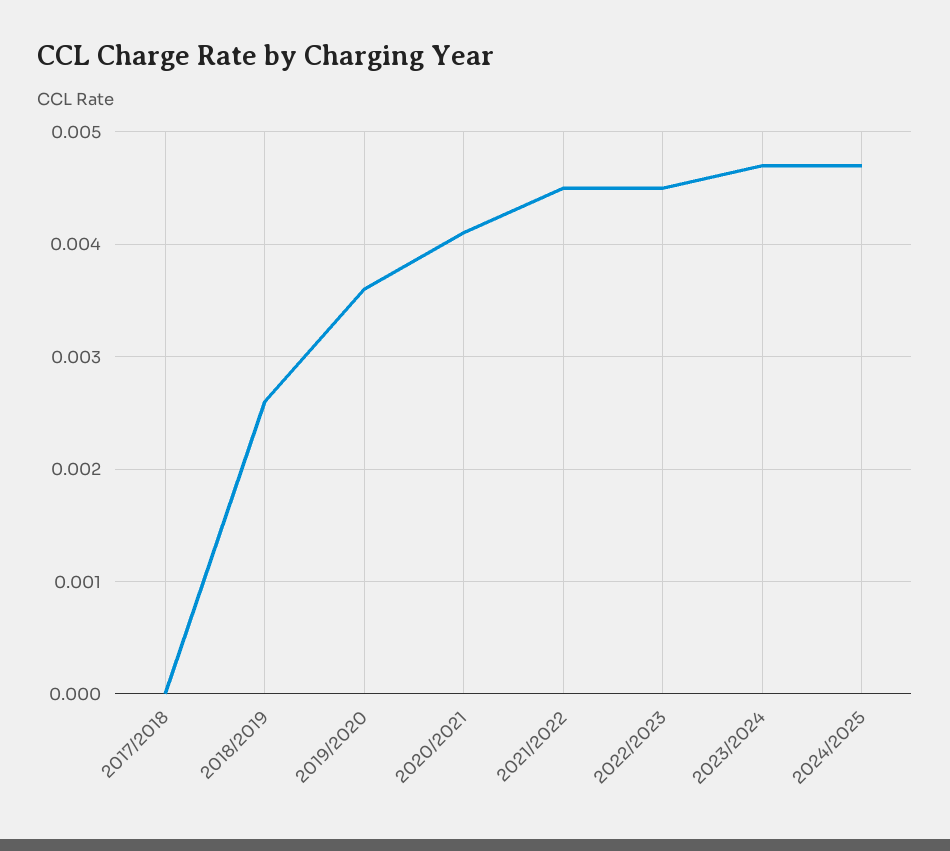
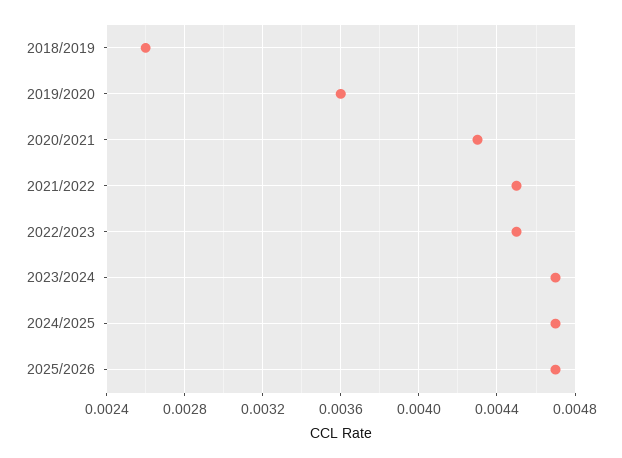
2017/2018: 0 -> none
2020/2021: 0.0041 -> 0.0043
2025/2026: none -> 0.0047

